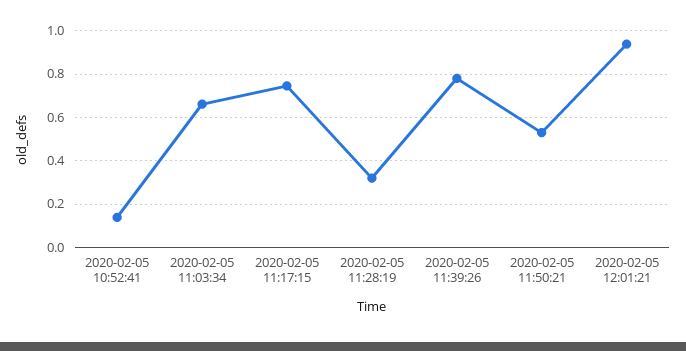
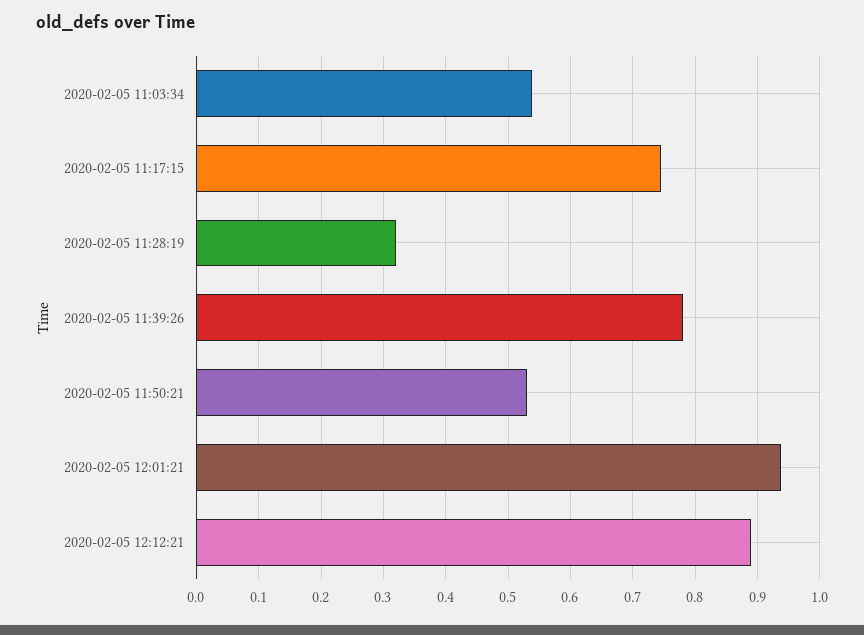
2020-02-05 10:52:41: 0.15 -> none
2020-02-05 11:03:34: 0.65 -> 0.54
2020-02-05 12:12:21: none -> 0.89

